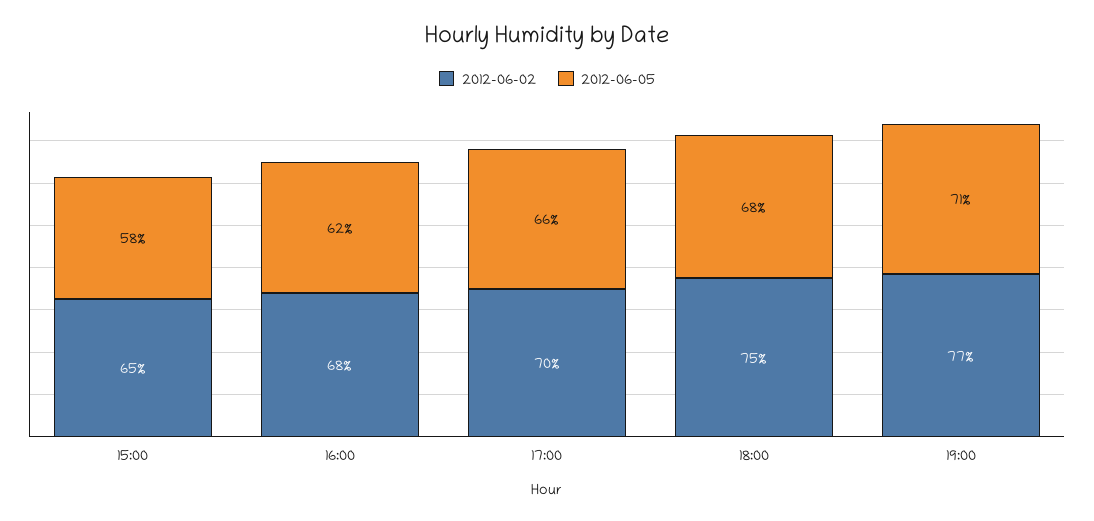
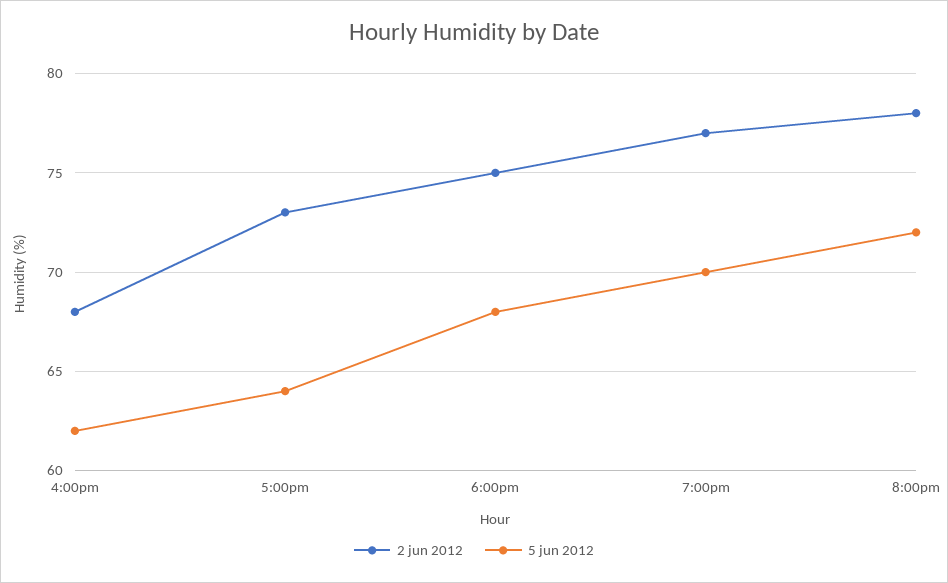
2012-06-02, 15:00: 65 -> none
2012-06-05, 15:00: 58 -> none
2012-06-02, 17:00: 70 -> 73
2012-06-05, 17:00: 66 -> 64
2012-06-05, 19:00: 71 -> 70
2012-06-02, 8:00pm: none -> 78
2012-06-05, 8:00pm: none -> 72

